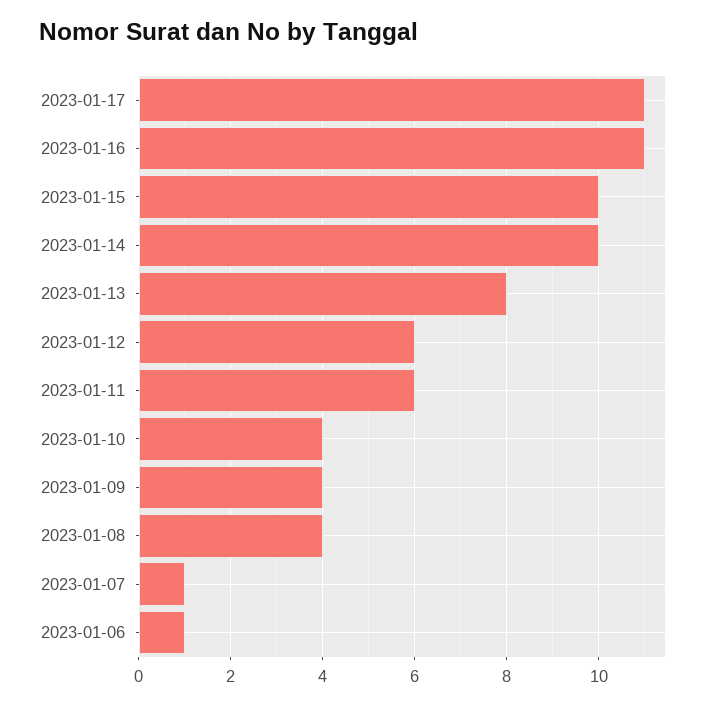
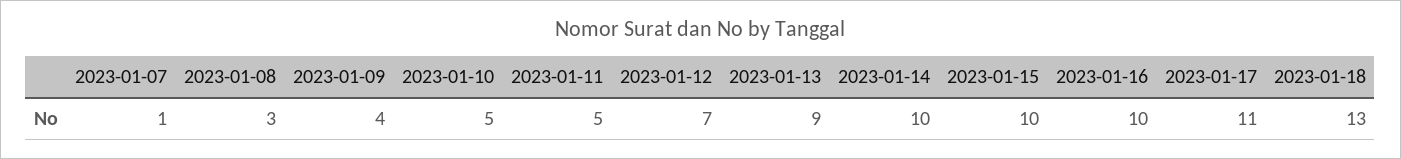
2023-01-16: 11 -> 10
2023-01-13: 8 -> 9
2023-01-12: 6 -> 7
2023-01-11: 6 -> 5
2023-01-10: 4 -> 5
2023-01-08: 4 -> 3
2023-01-06: 1 -> none
2023-01-18: none -> 13

